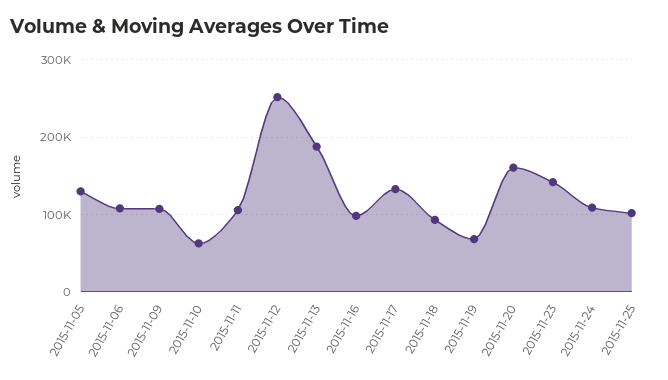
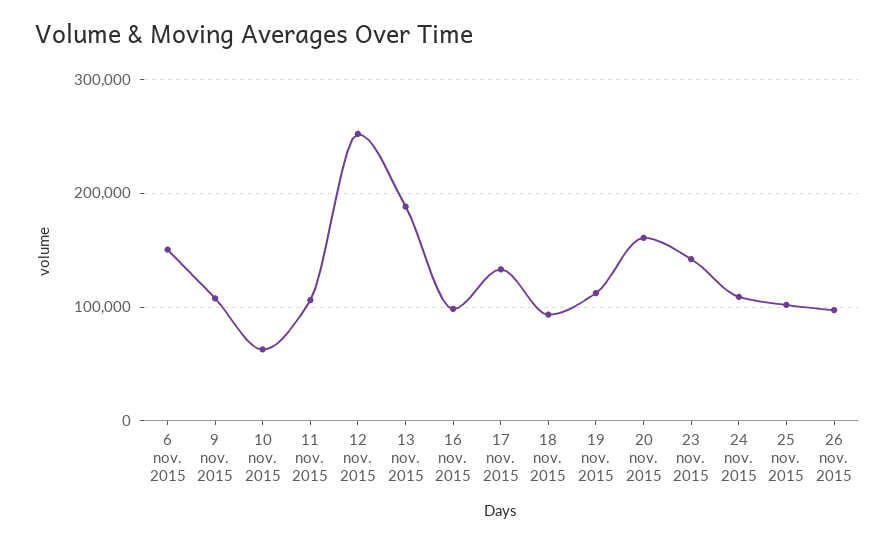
2015-11-05: 130000 -> none
2015-11-06: 110000 -> 150000
2015-11-19: 70000 -> 110000
26 nov. 2015: none -> 100000

